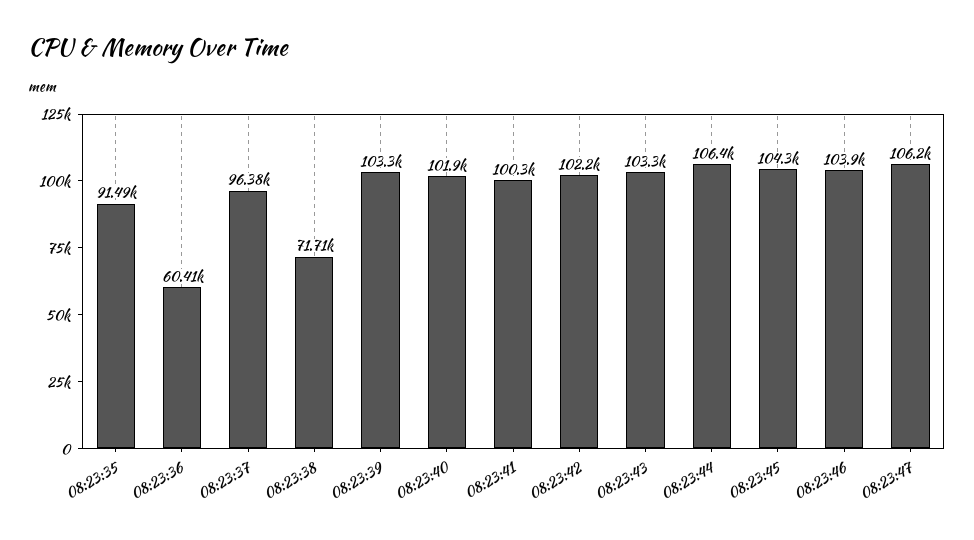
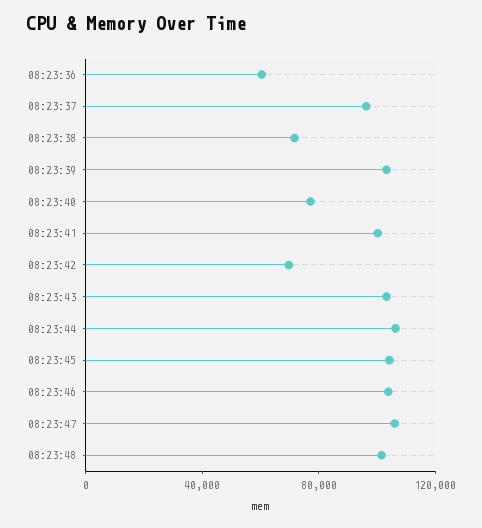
08:23:35: 91490 -> none
08:23:40: 101900 -> 80000
08:23:42: 102200 -> 70000
08:23:48: none -> 100000

